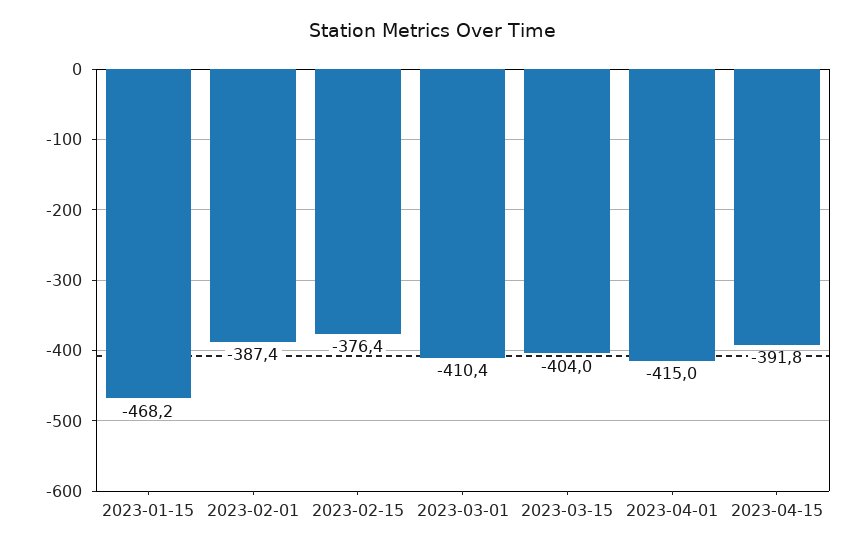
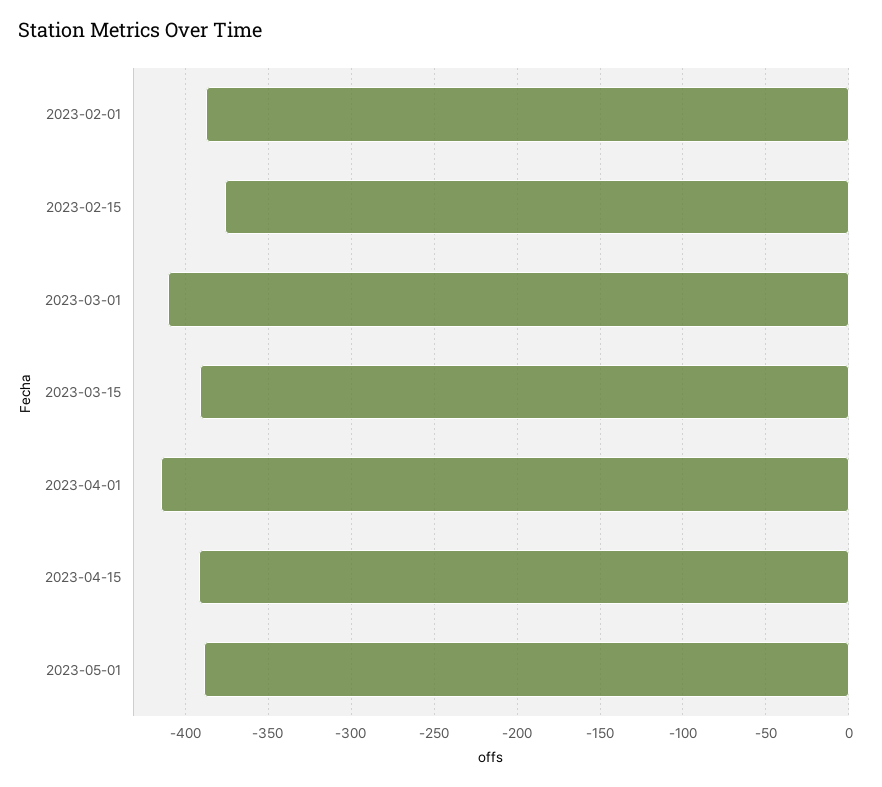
2023-01-15: -468.2 -> none
2023-03-15: -404 -> -390
2023-05-01: none -> -390

